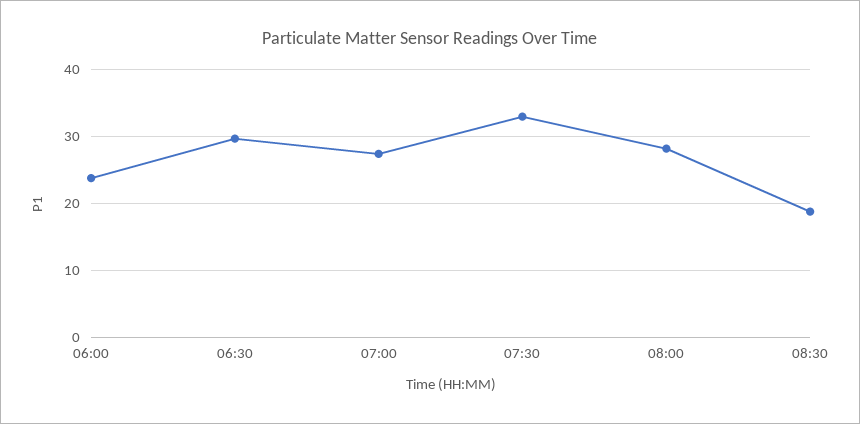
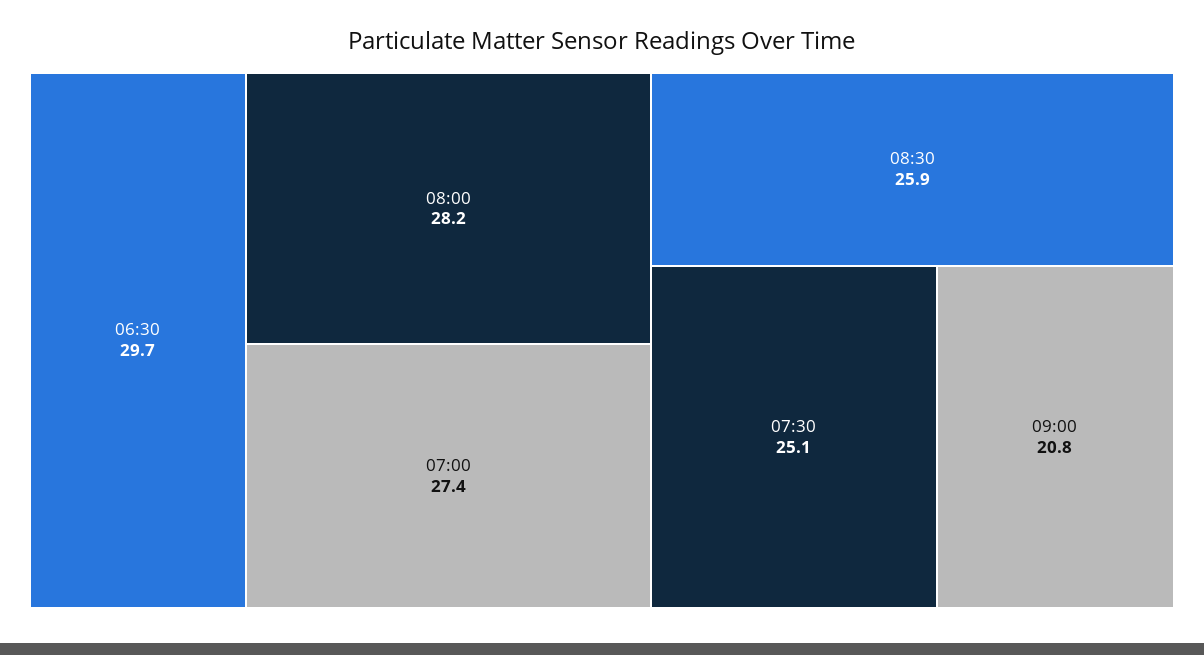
06:00: 24 -> none
07:30: 33 -> 25.1
08:30: 19 -> 25.9
09:00: none -> 20.8

